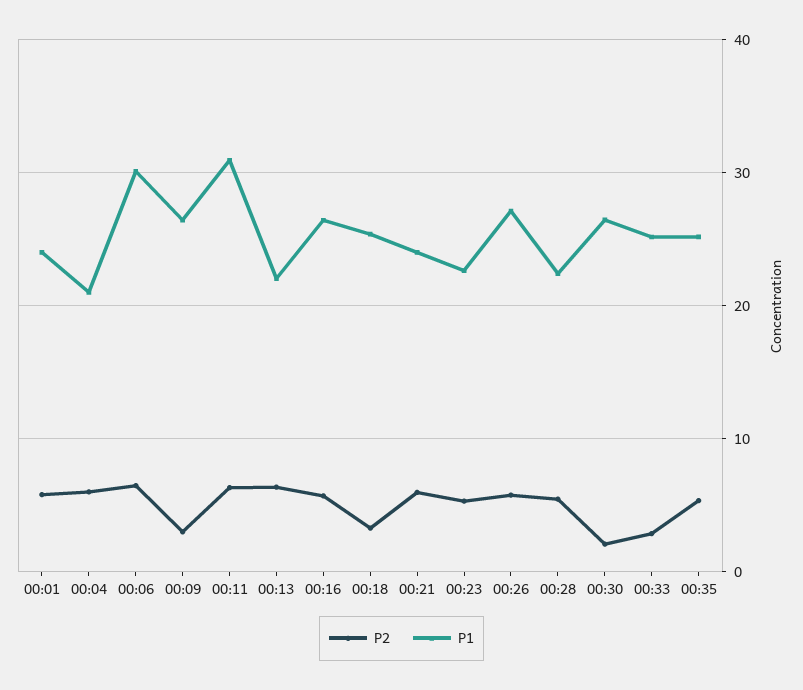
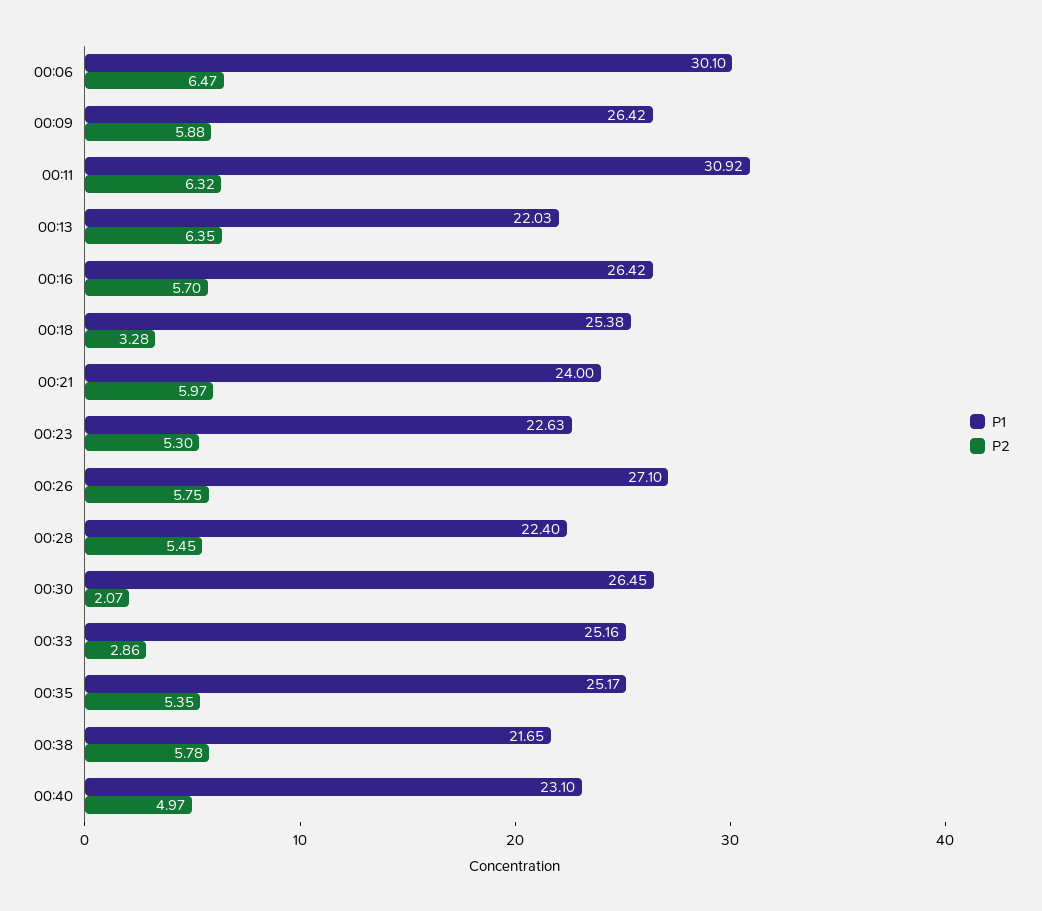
P2, 00:01: 6 -> none
P1, 00:01: 24 -> none
P2, 00:04: 6 -> none
P1, 00:04: 21 -> none
P2, 00:09: 3 -> 5.88
P1, 00:38: none -> 21.65
P2, 00:38: none -> 5.78
P1, 00:40: none -> 23.1
P2, 00:40: none -> 4.97

